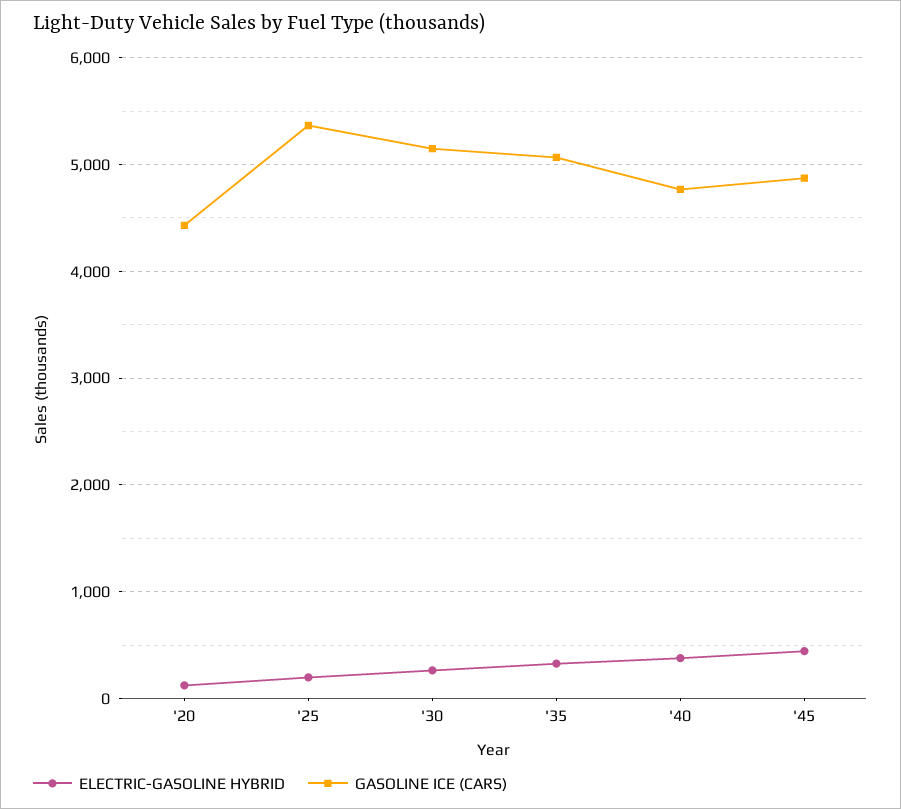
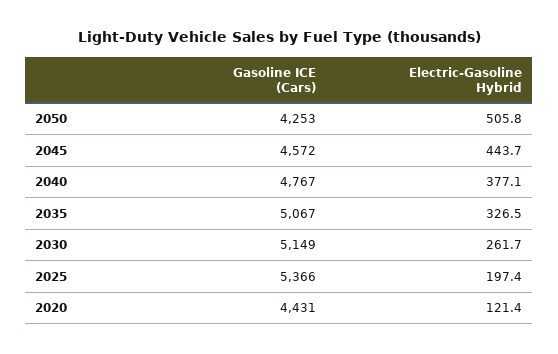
GASOLINE ICE (CARS), '45: 4900 -> 4572
GASOLINE ICE (CARS), 2050: none -> 4253
ELECTRIC-GASOLINE HYBRID, 2050: none -> 505.8

